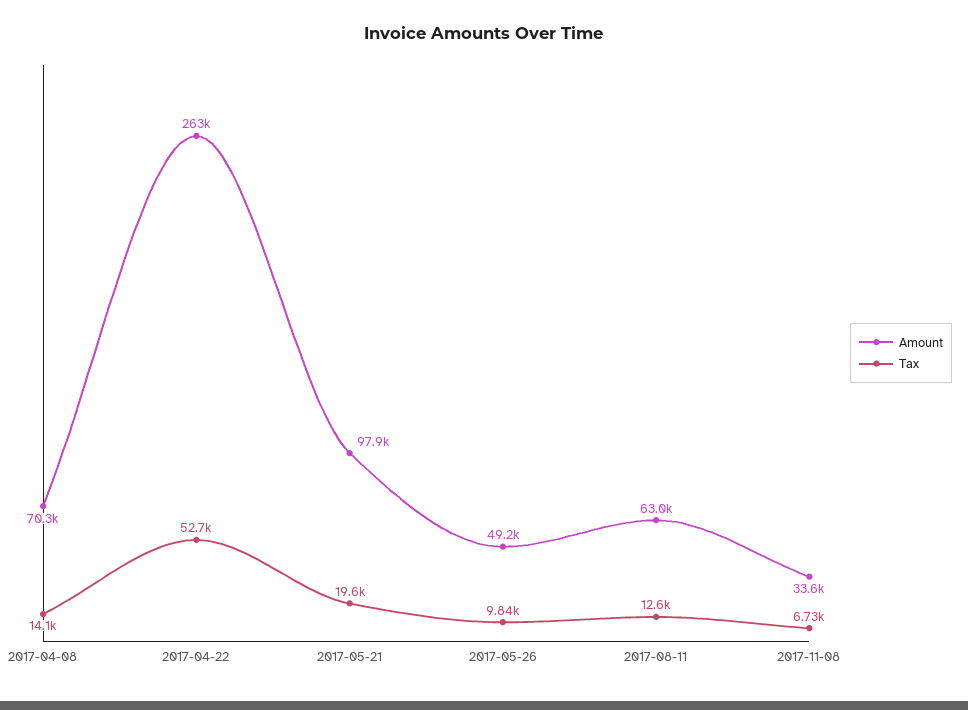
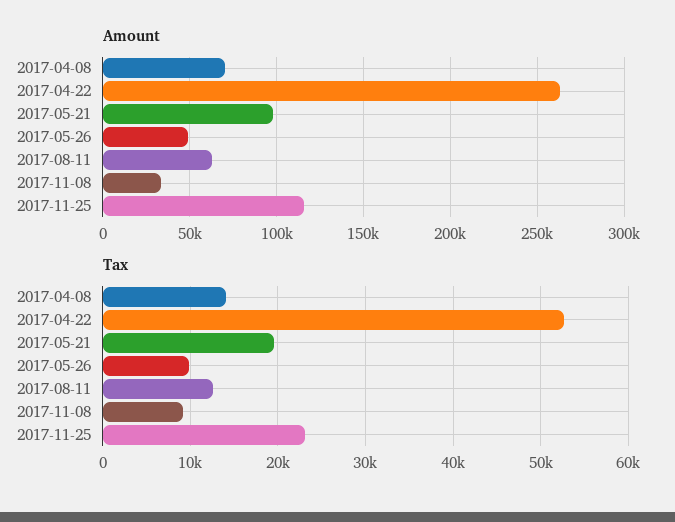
Tax, 2017-11-08: 6730 -> 9000
Amount, 2017-11-25: none -> 115000
Tax, 2017-11-25: none -> 23000

